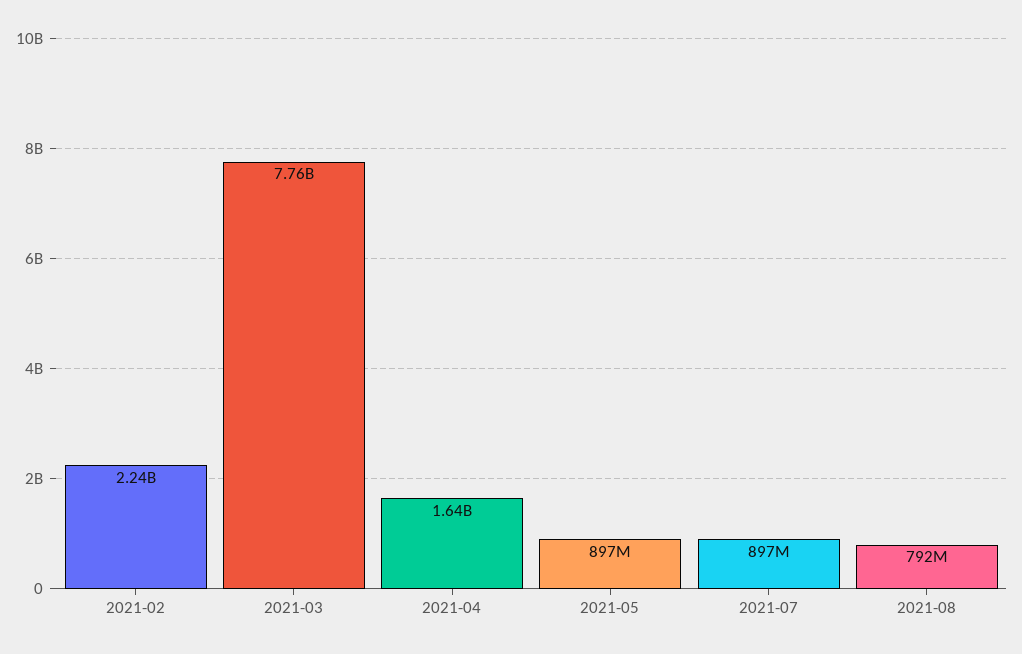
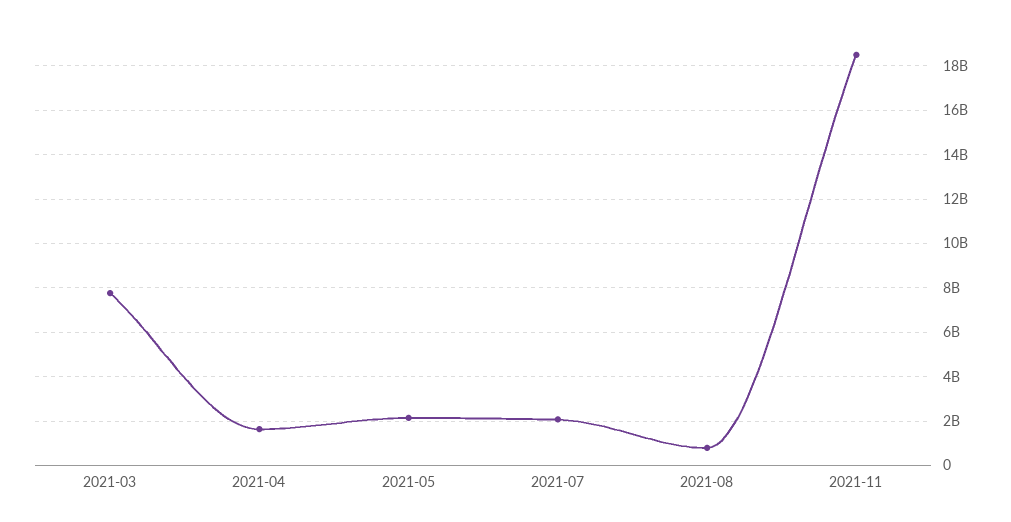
2021-02: 2240000000 -> none
2021-05: 897000000 -> 2000000000
2021-07: 897000000 -> 2000000000
2021-11: none -> 18500000000

